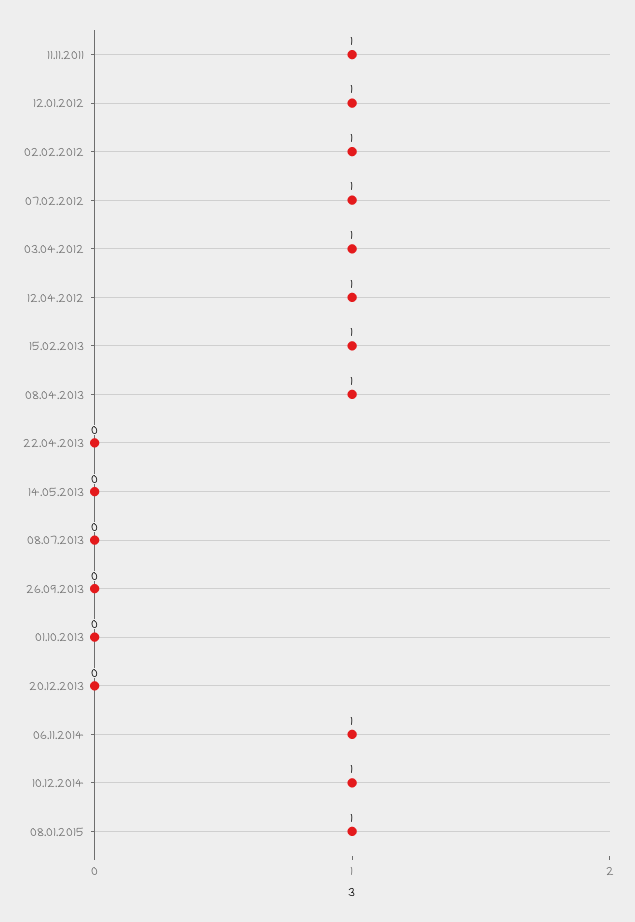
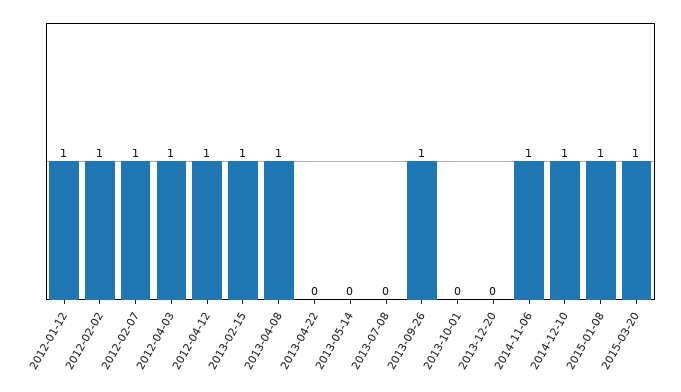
11.11.2011: 1 -> none
26.09.2013: 0 -> 1
2015-03-20: none -> 1

